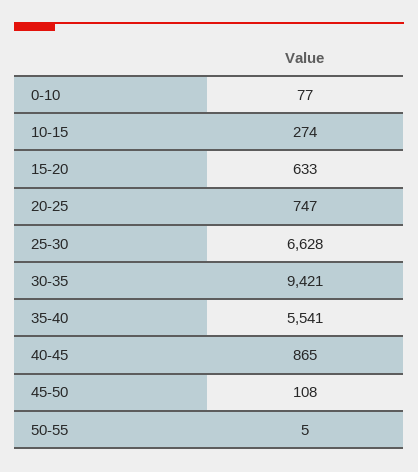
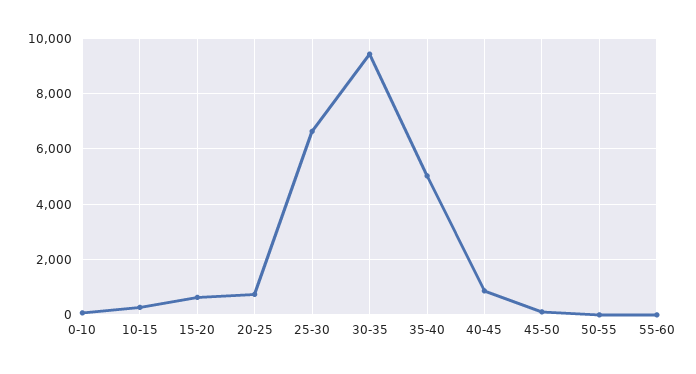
35-40: 5541 -> 5000
55-60: none -> 0

